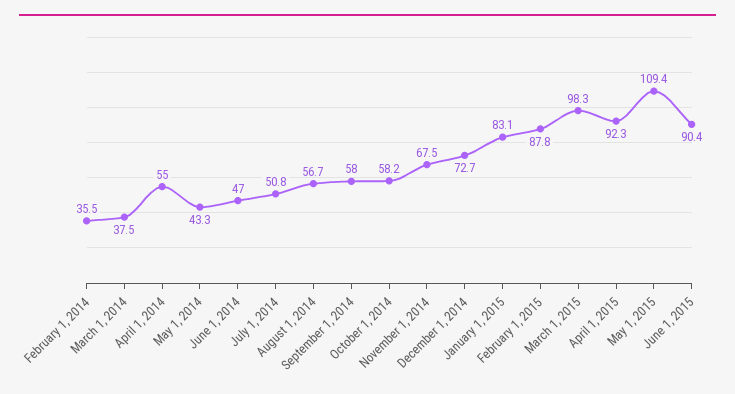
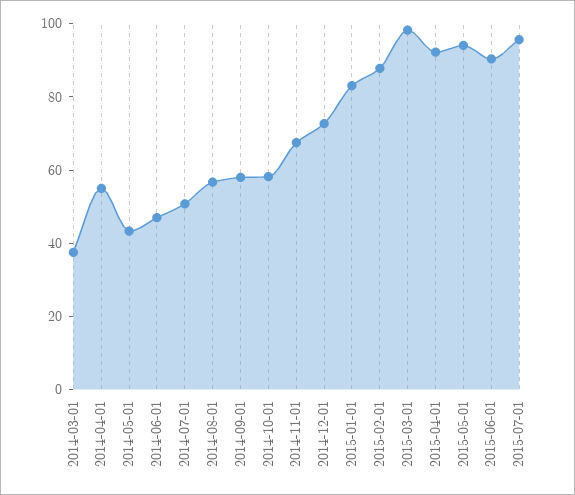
February 1, 2014: 35.5 -> none
May 1, 2015: 109.4 -> 95
2015-07-01: none -> 95

